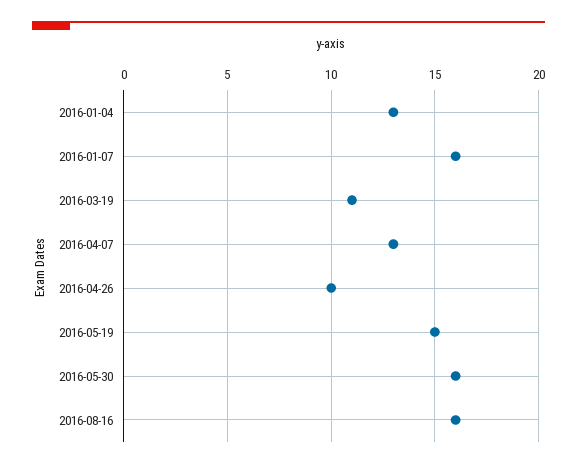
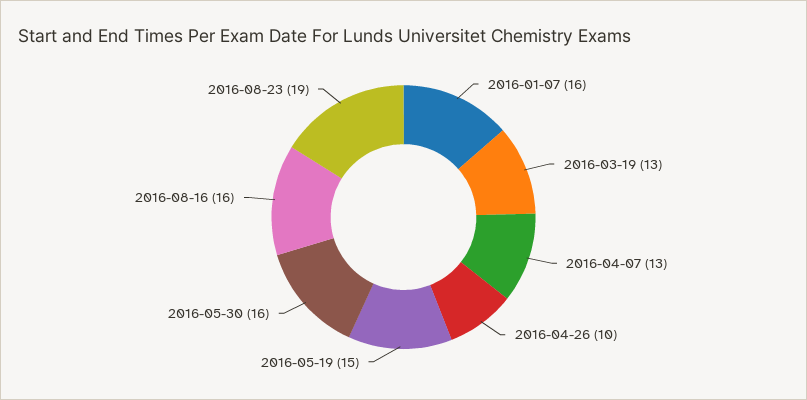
2016-01-04: 13 -> none
2016-03-19: 11 -> 13
2016-08-23: none -> 19

